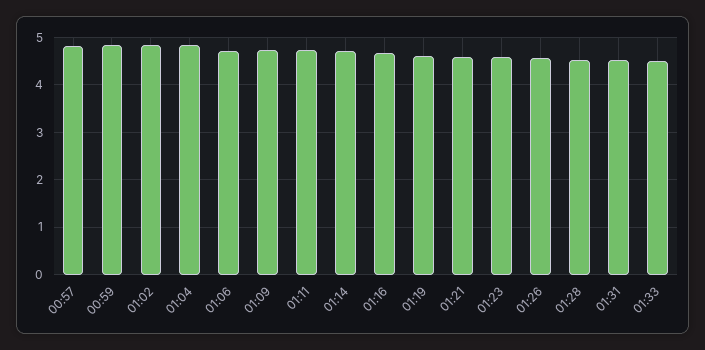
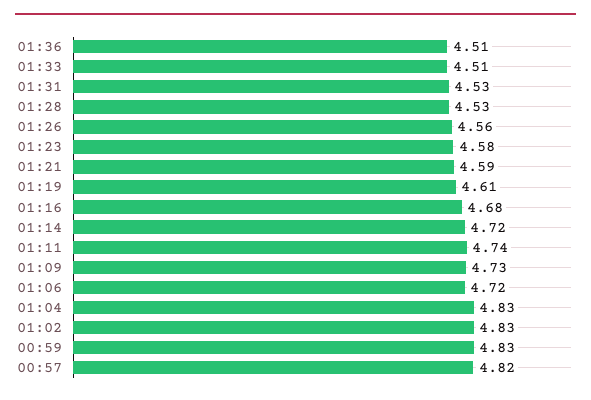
01:36: none -> 4.51

